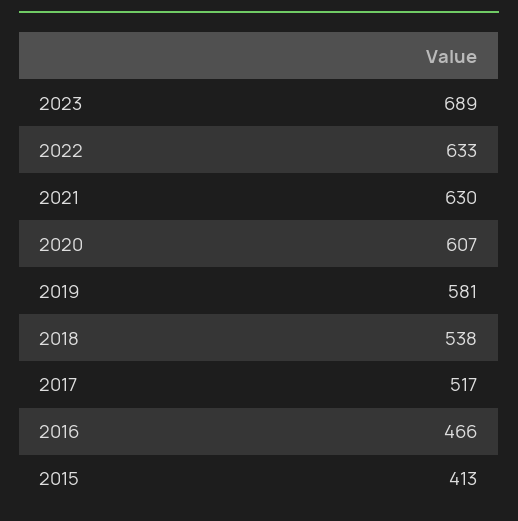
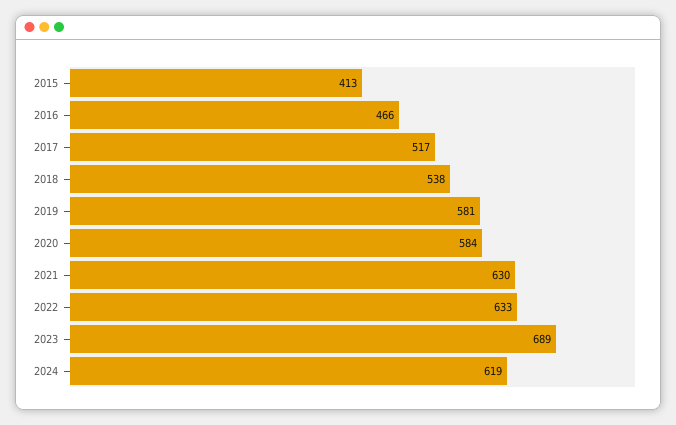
2020: 607 -> 584
2024: none -> 619

